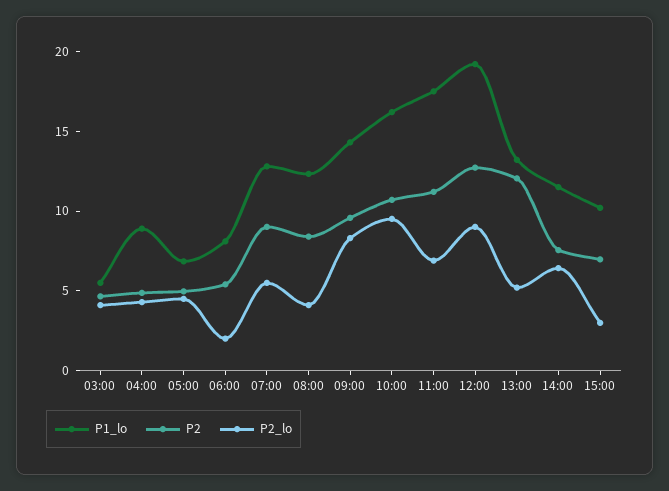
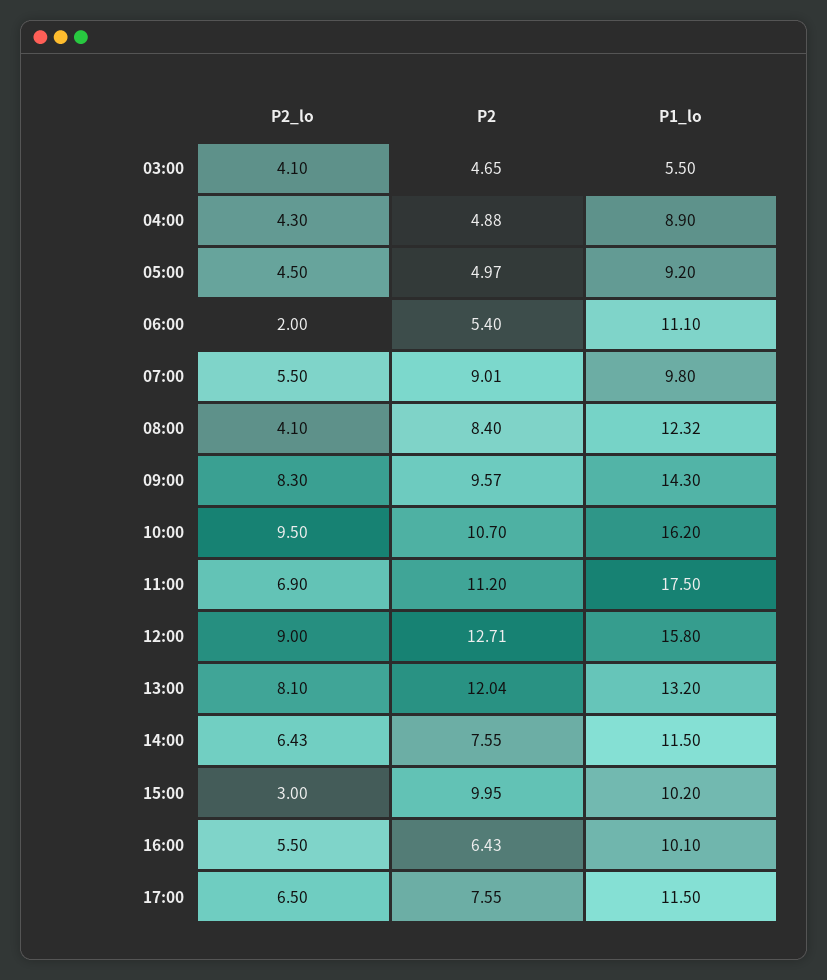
P1_lo, 05:00: 7 -> 9.2
P1_lo, 06:00: 8 -> 11.1
P1_lo, 07:00: 13 -> 9.8
P1_lo, 12:00: 19 -> 15.8
P2_lo, 13:00: 5 -> 8.1
P2, 15:00: 7 -> 9.95
P2_lo, 16:00: none -> 5.5
P2, 16:00: none -> 6.43
P1_lo, 16:00: none -> 10.1
P2_lo, 17:00: none -> 6.5
P2, 17:00: none -> 7.55
P1_lo, 17:00: none -> 11.5

